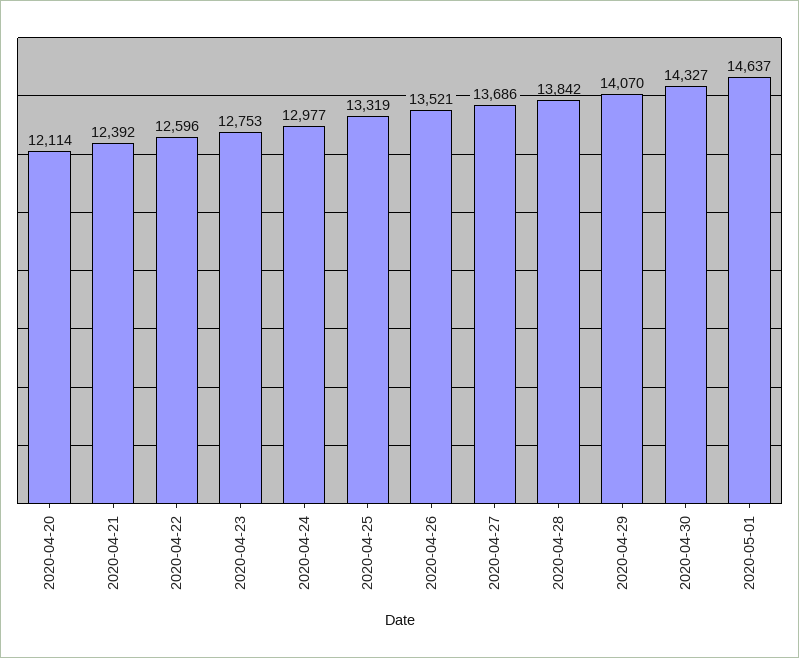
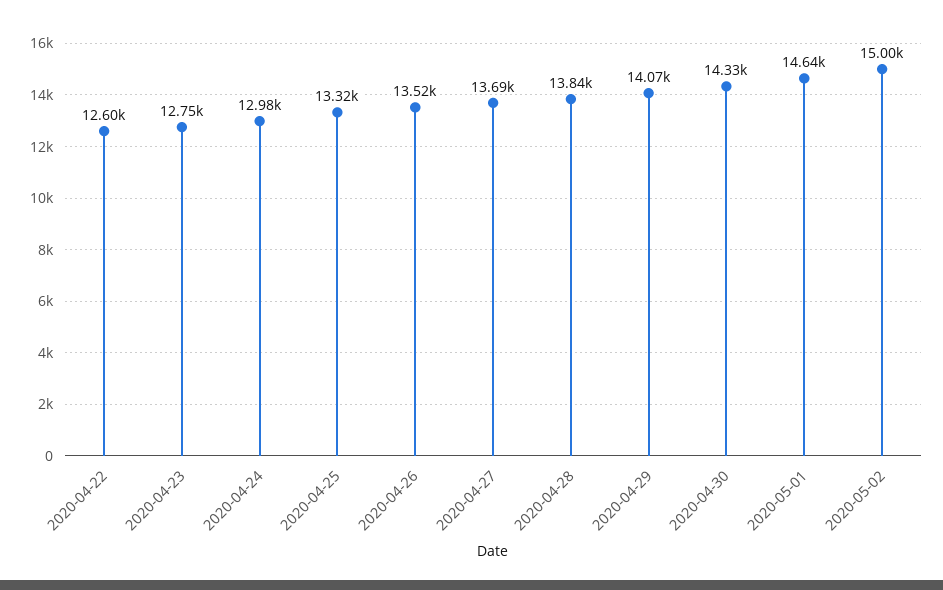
2020-04-20: 12114 -> none
2020-04-21: 12392 -> none
2020-05-02: none -> 15000

